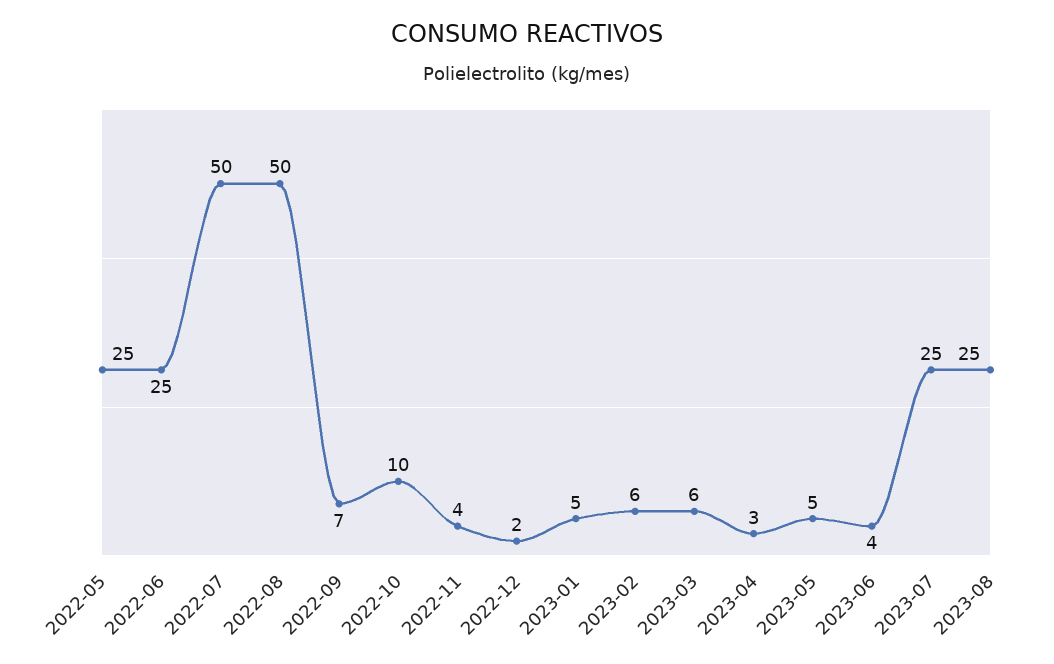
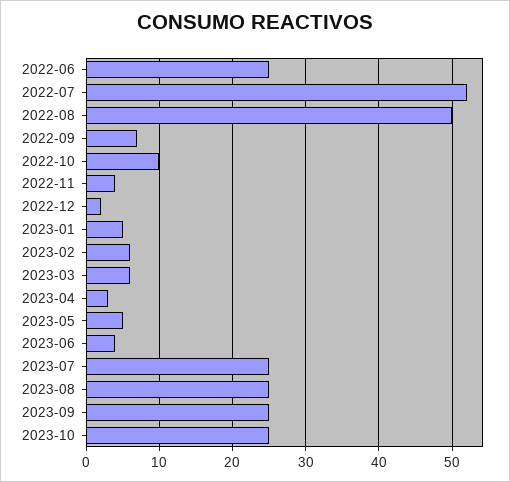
2022-05: 25 -> none
2022-07: 50 -> 52
2023-09: none -> 25
2023-10: none -> 25

